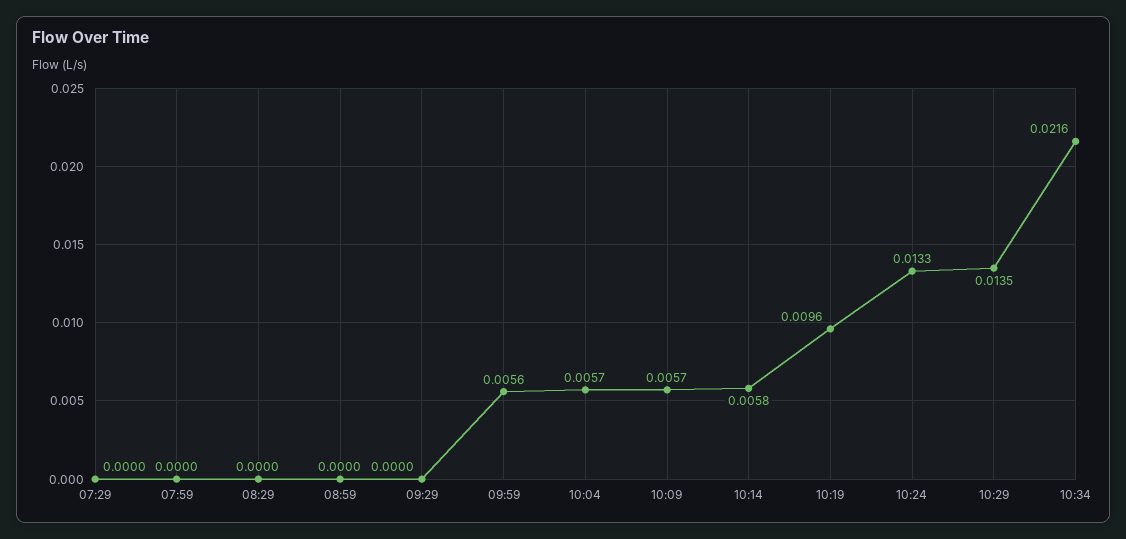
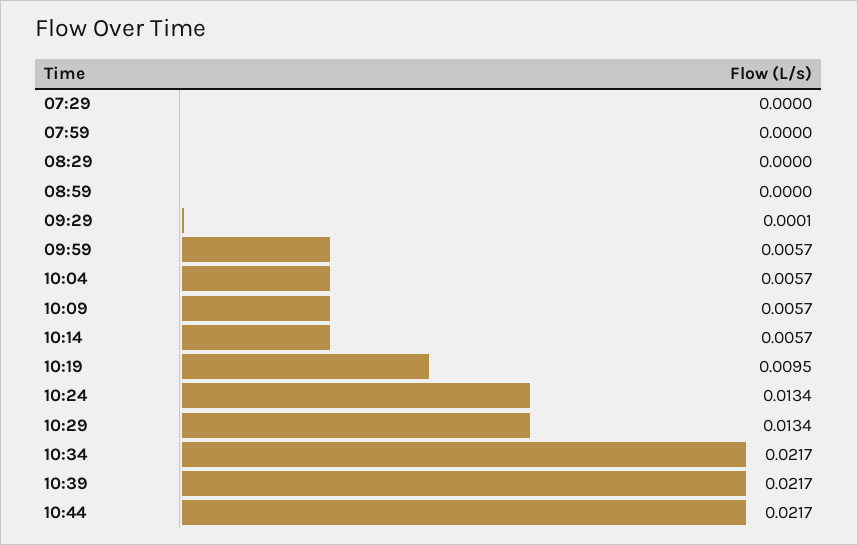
09:29: 0 -> 0.0001
09:59: 0.0056 -> 0.0057
10:14: 0.0058 -> 0.0057
10:19: 0.0096 -> 0.0095
10:24: 0.0133 -> 0.0134
10:29: 0.0135 -> 0.0134
10:34: 0.0216 -> 0.0217
10:39: none -> 0.0217
10:44: none -> 0.0217

